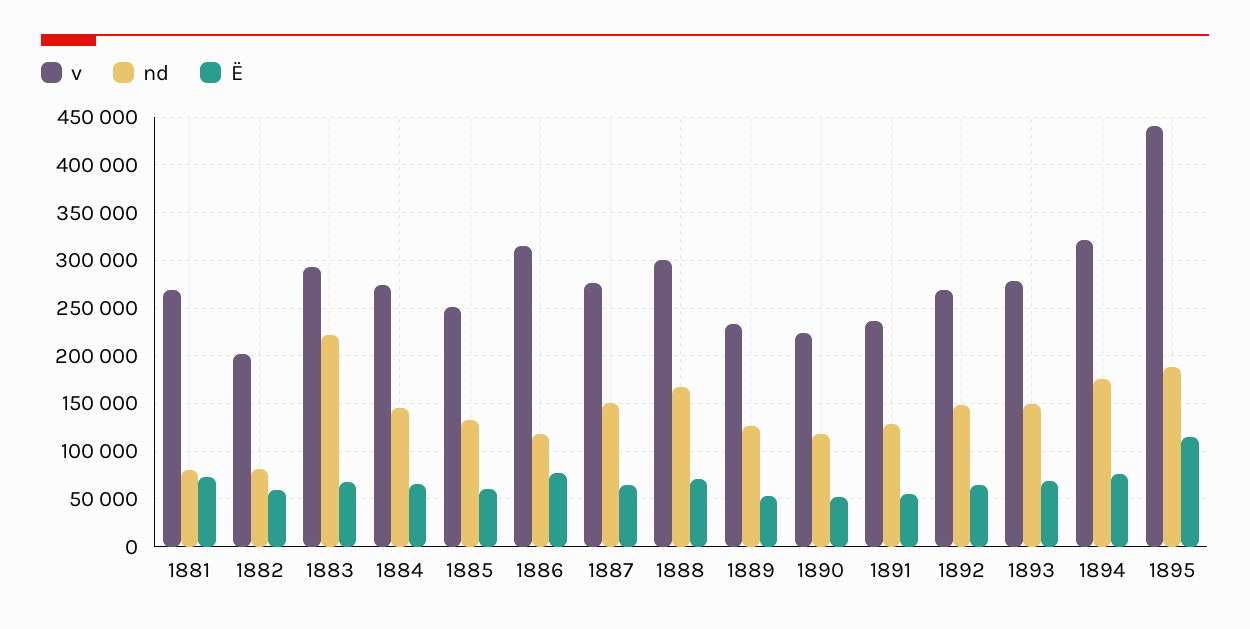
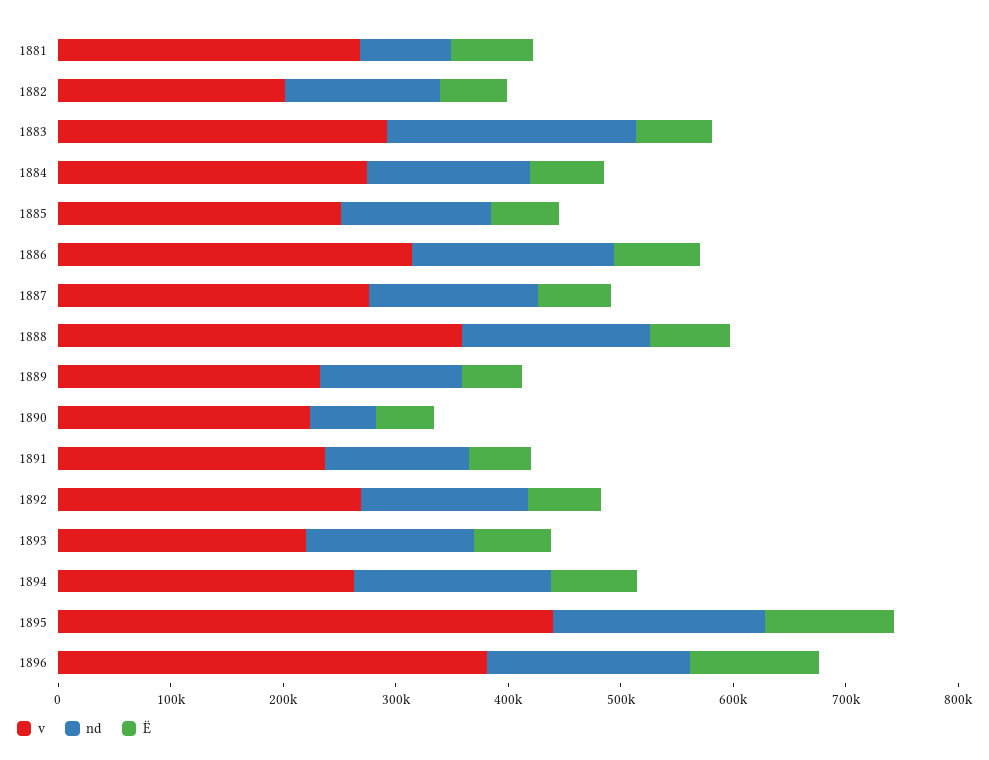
nd, 1882: 80000 -> 140000
nd, 1886: 120000 -> 180000
v, 1888: 300000 -> 360000
nd, 1890: 120000 -> 60000
v, 1893: 280000 -> 220000
v, 1894: 320000 -> 260000
v, 1896: none -> 380000
nd, 1896: none -> 180000
Ë, 1896: none -> 120000

